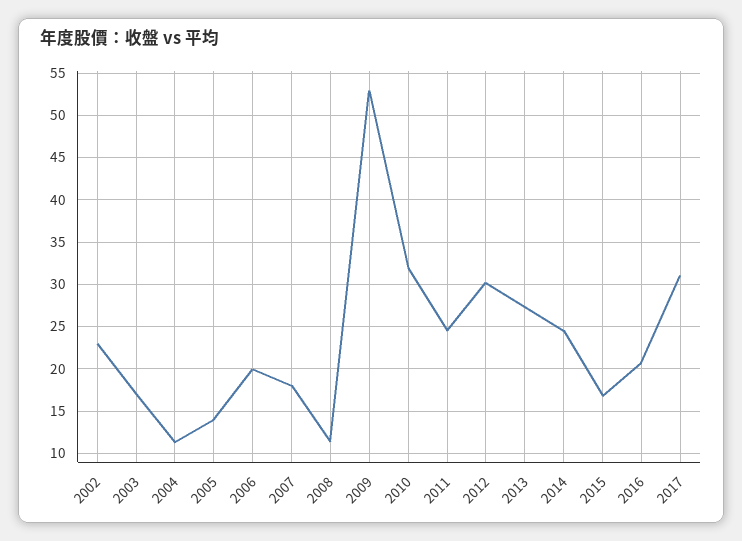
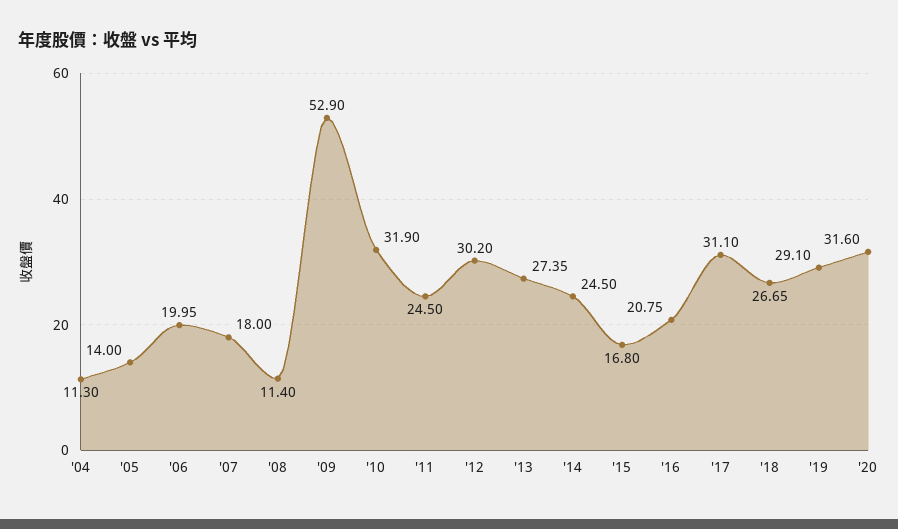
2002: 23 -> none
2003: 17 -> none
'18: none -> 26.65
'19: none -> 29.1
'20: none -> 31.6

